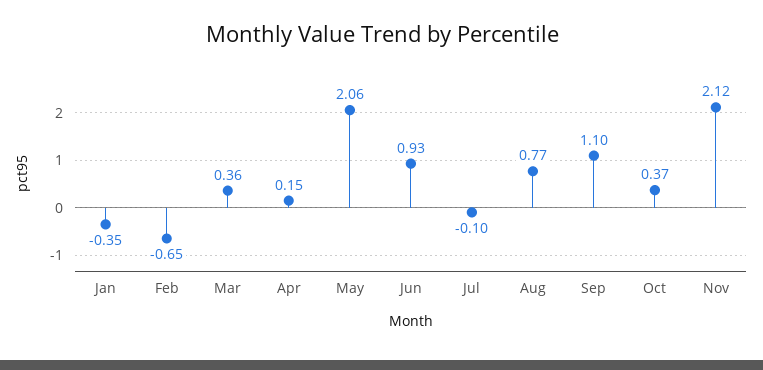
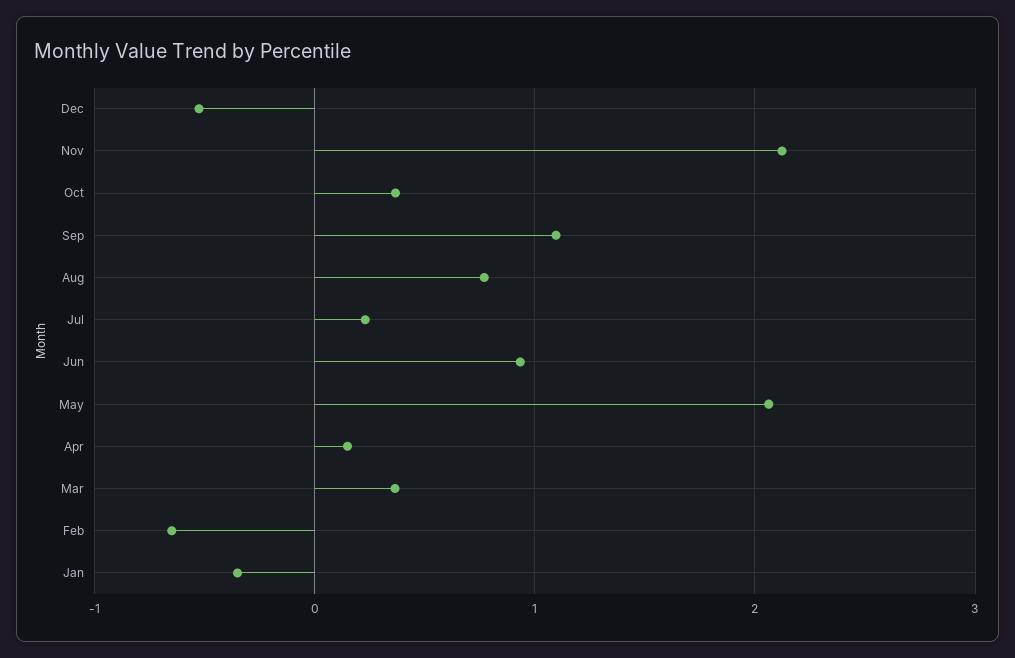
Jul: -0.1 -> 0.2
Dec: none -> -0.5

